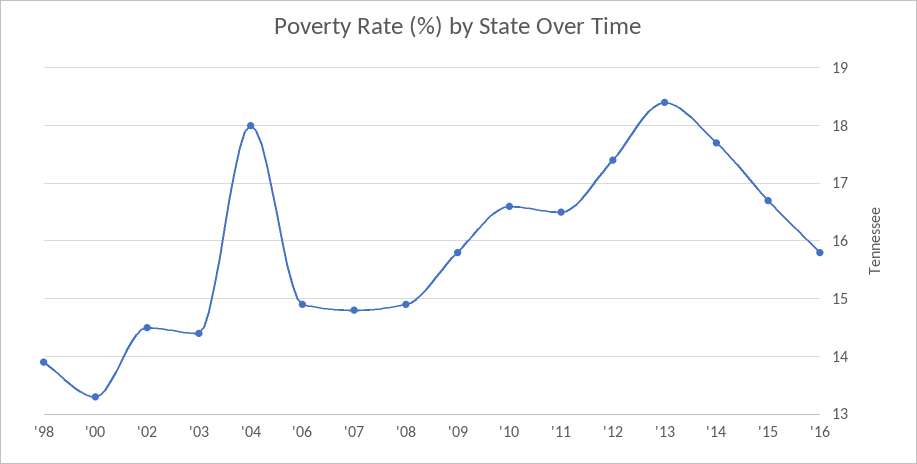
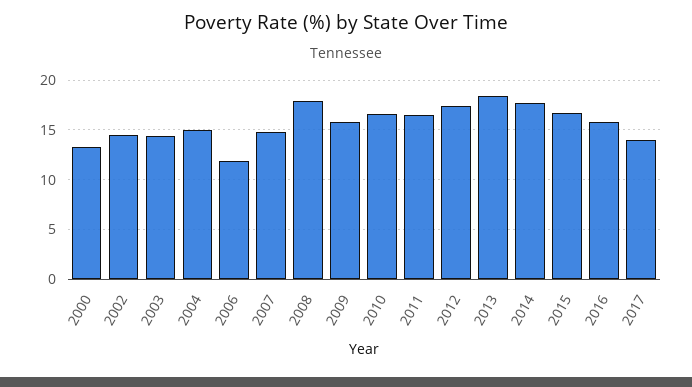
'98: 14 -> none
'04: 18 -> 15
'06: 15 -> 12
'08: 15 -> 18
2017: none -> 14

